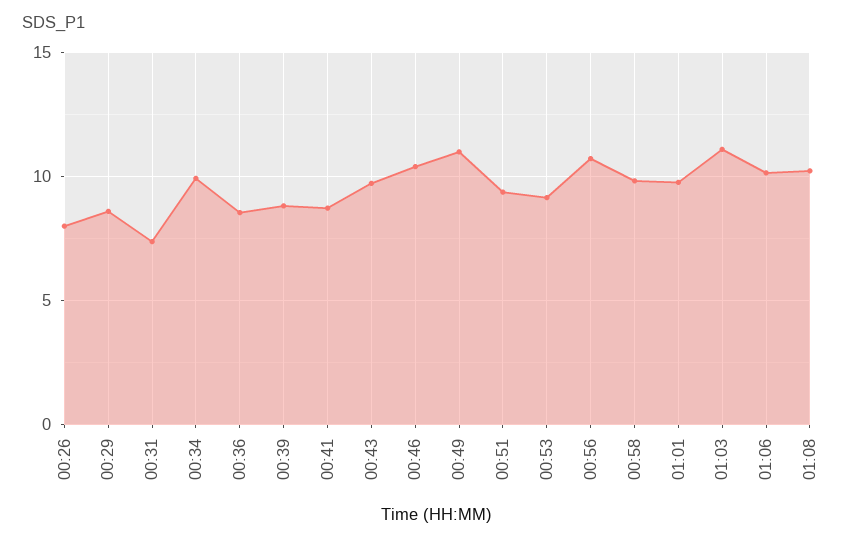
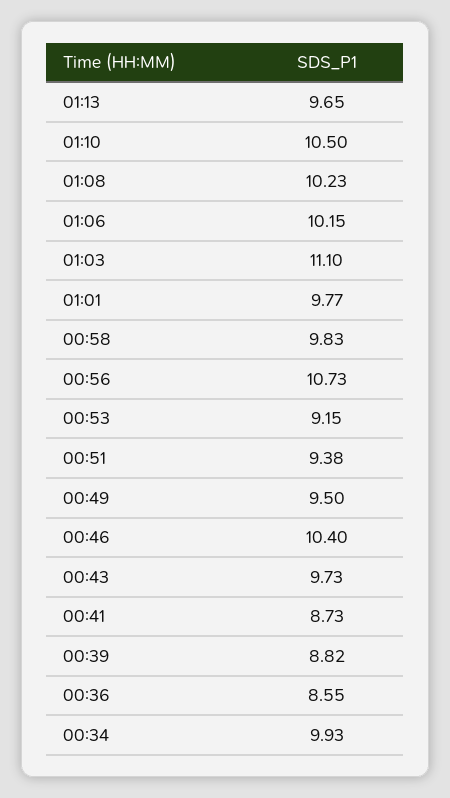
00:26: 8 -> none
00:29: 8.5 -> none
00:31: 7.5 -> none
00:49: 11 -> 9.5
01:13: none -> 9.65
01:10: none -> 10.5

